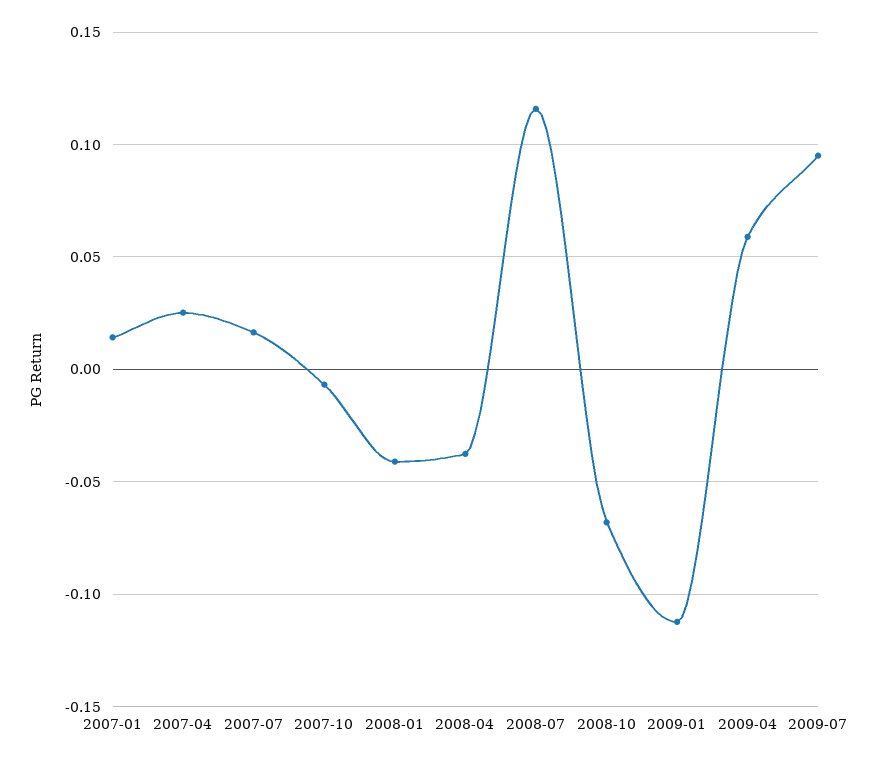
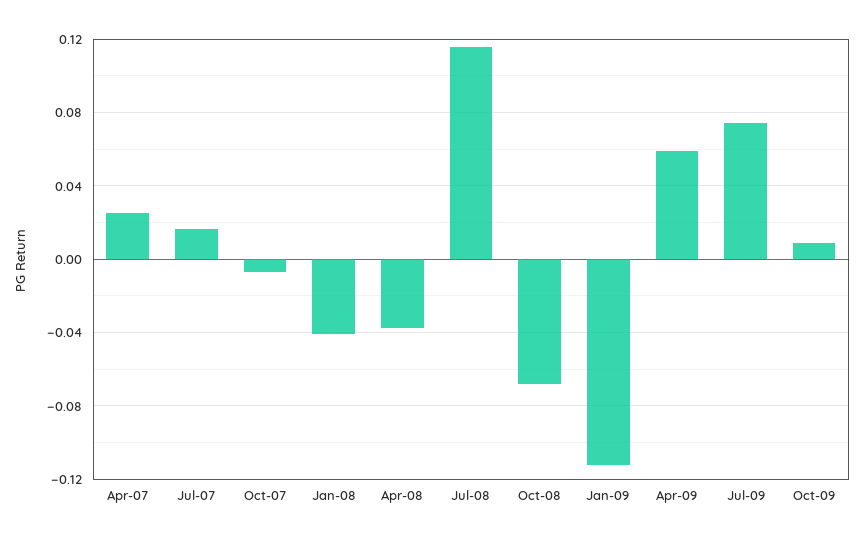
2007-01: 0.015 -> none
2009-07: 0.095 -> 0.075
Oct-09: none -> 0.01

